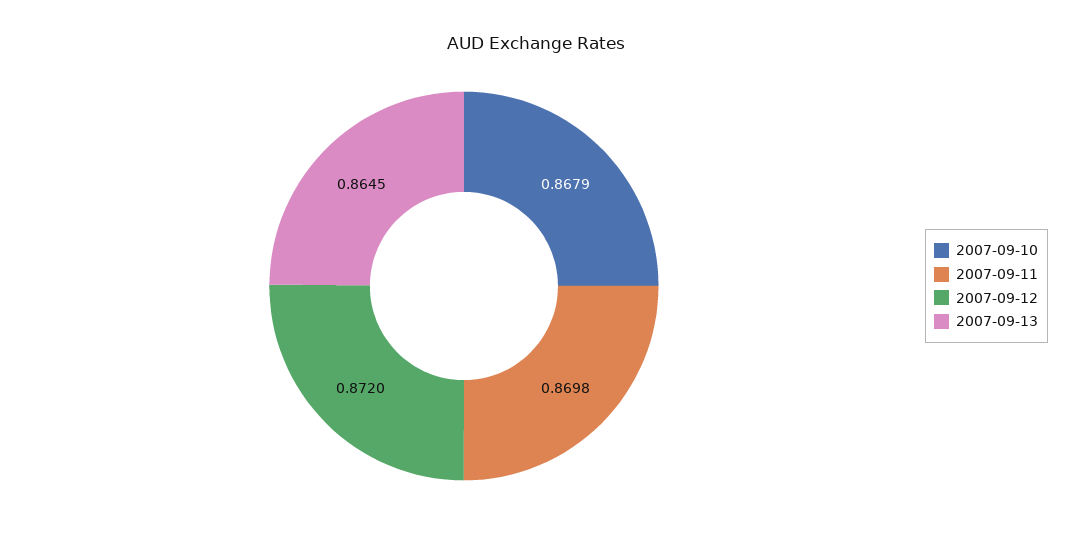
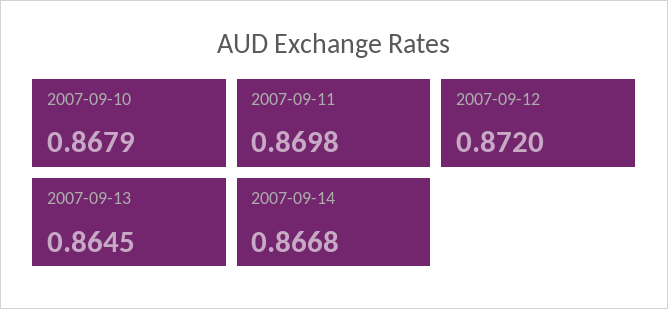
2007-09-14: none -> 0.8668

